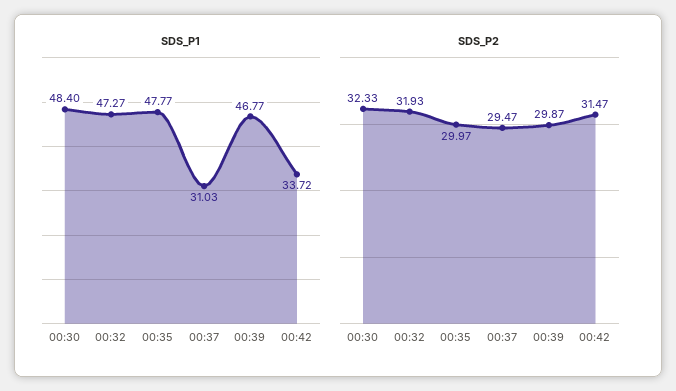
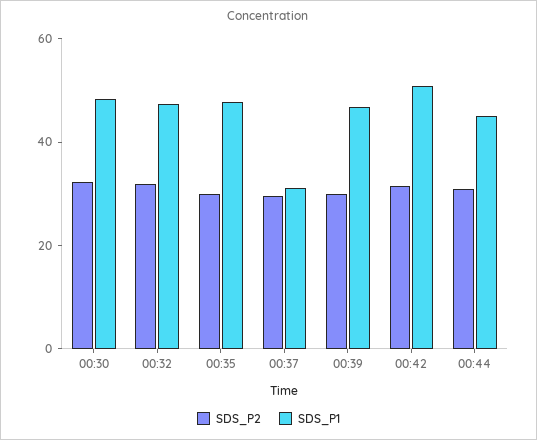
SDS_P1, 00:42: 33.72 -> 50
SDS_P2, 00:44: none -> 30
SDS_P1, 00:44: none -> 45

